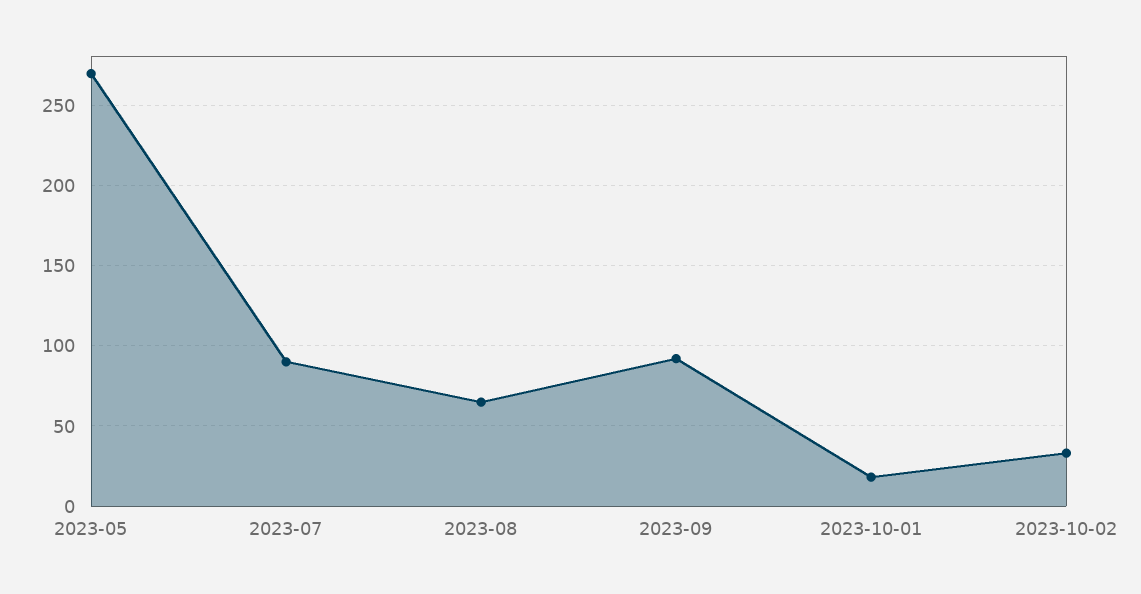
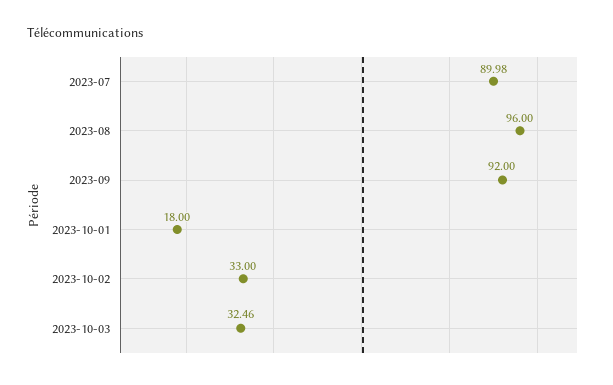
2023-05: 270 -> none
2023-08: 65 -> 96
2023-10-03: none -> 32.46

